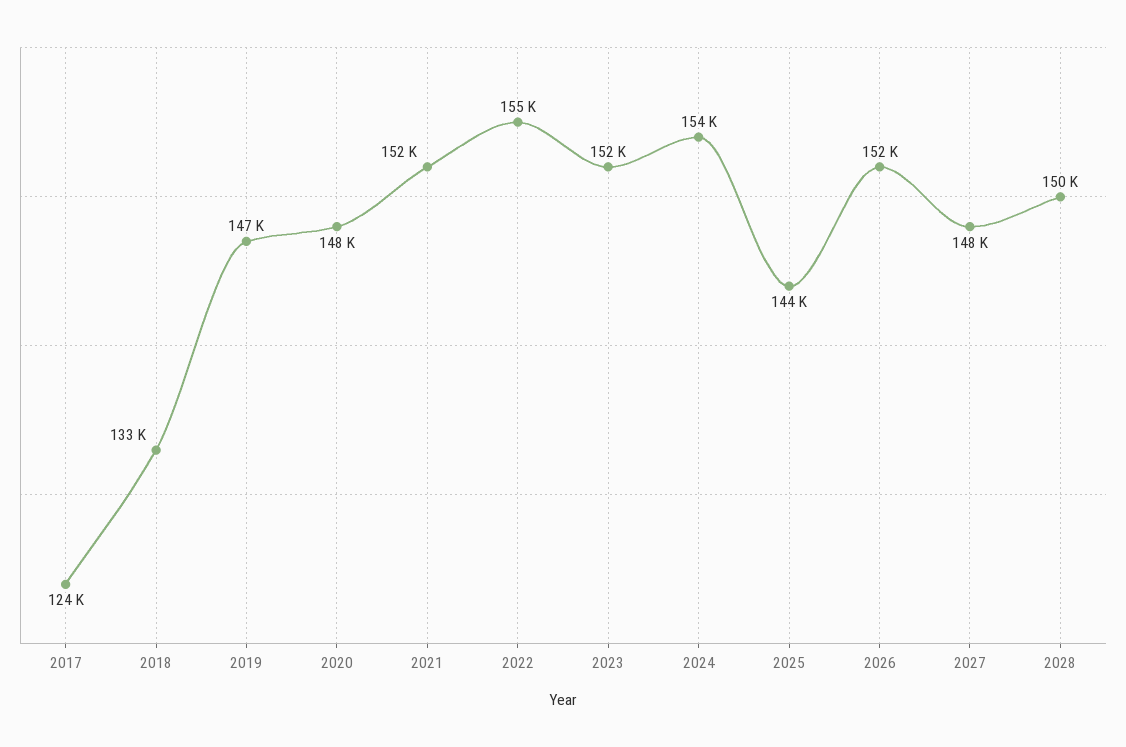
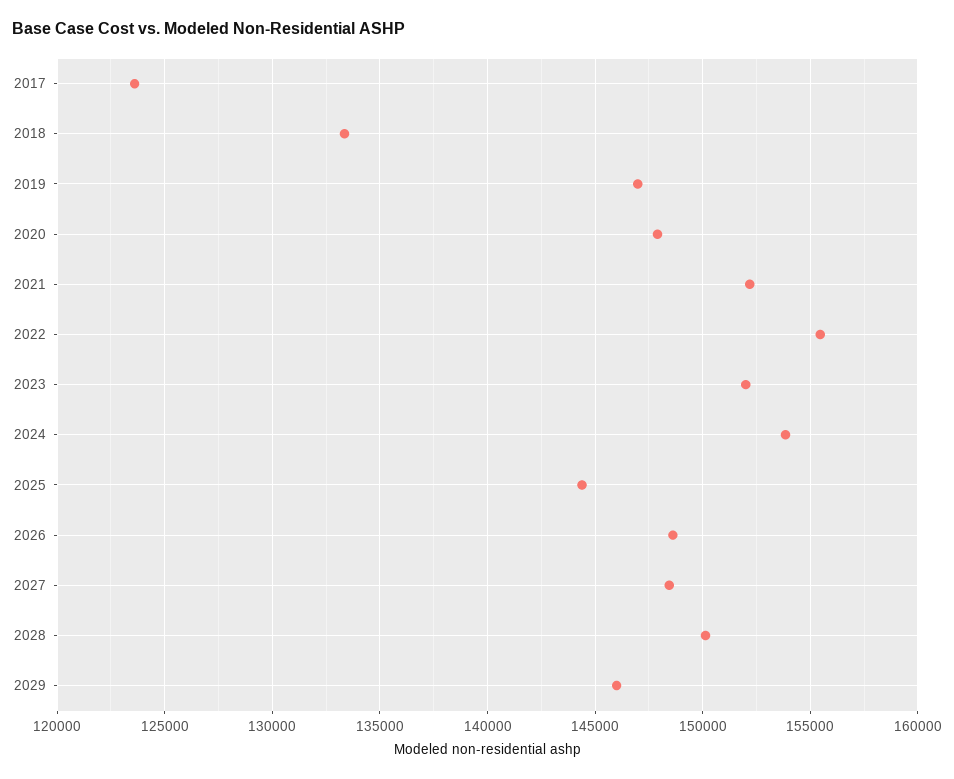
2026: 152000 -> 148500
2029: none -> 146000

